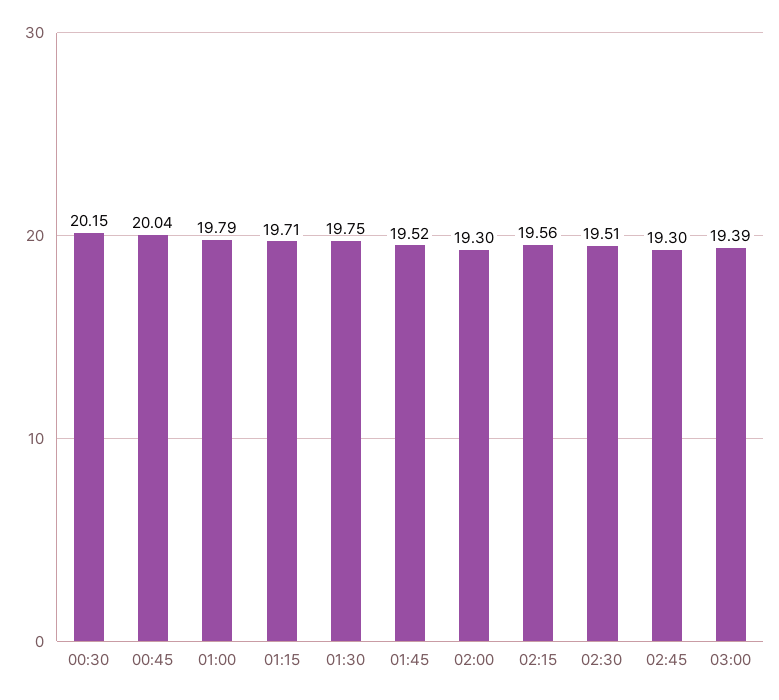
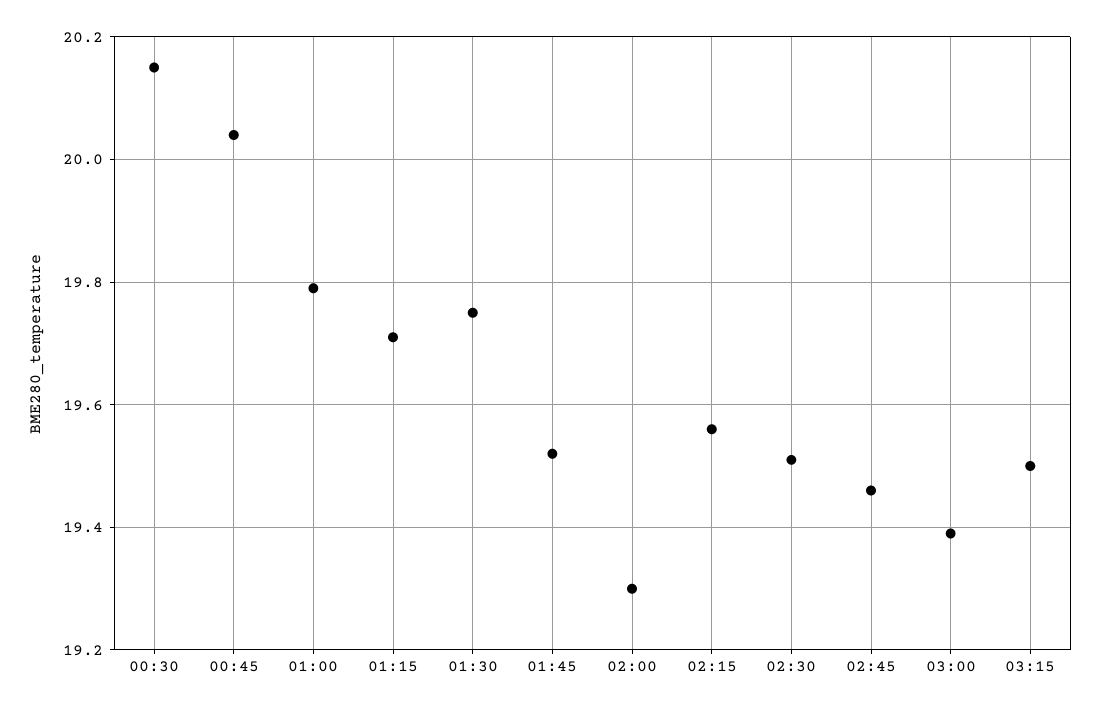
02:45: 19.3 -> 19.45
03:15: none -> 19.5

